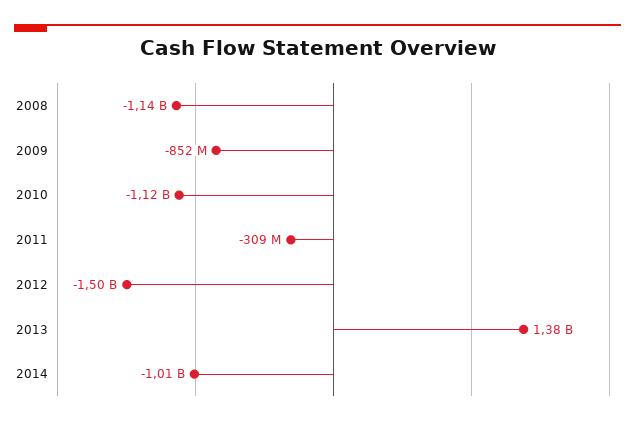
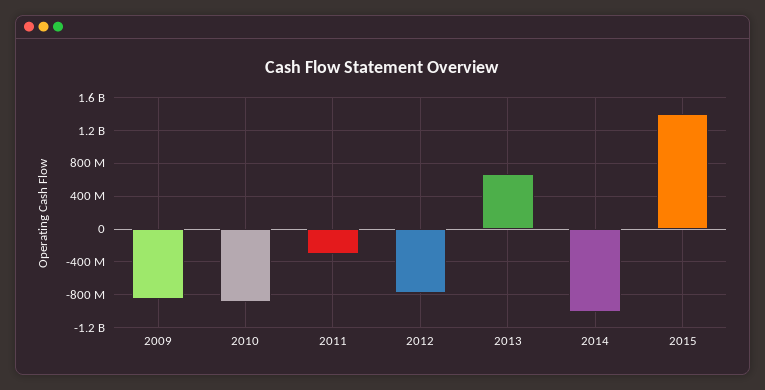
2008: -1140000000 -> none
2010: -1120000000 -> -900000000
2012: -1500000000 -> -800000000
2013: 1380000000 -> 700000000
2015: none -> 1400000000

